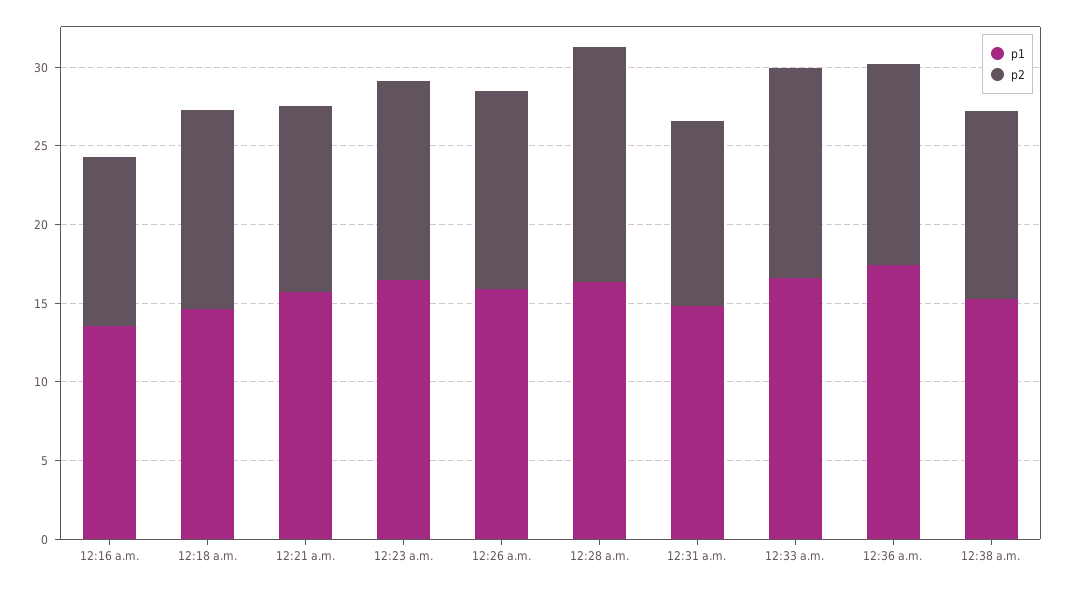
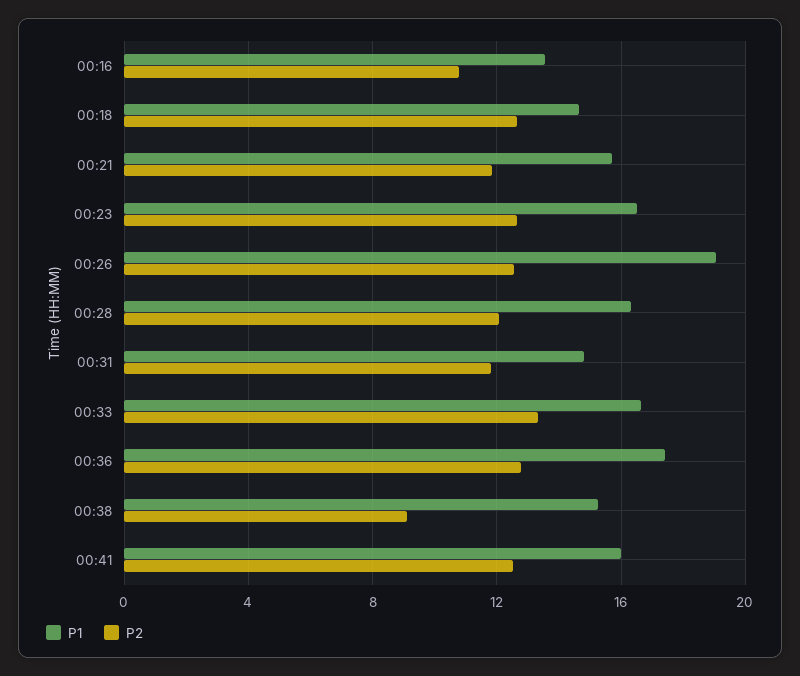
p1, 12:26 a.m.: 16 -> 19
p2, 12:28 a.m.: 15 -> 12
p2, 12:38 a.m.: 12 -> 9
p1, 00:41: none -> 16
p2, 00:41: none -> 12.5

